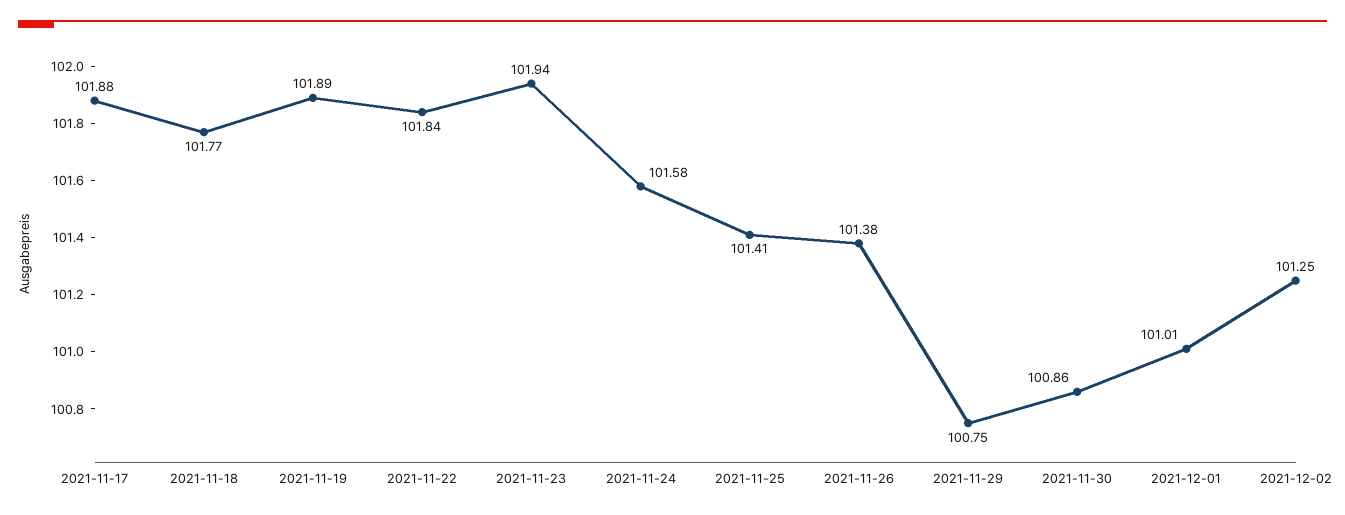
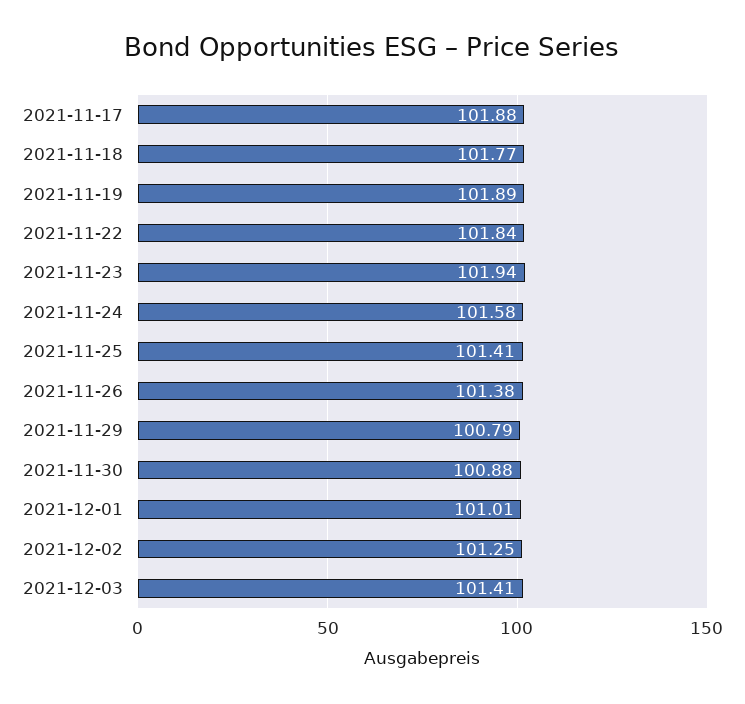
2021-11-29: 100.75 -> 100.79
2021-11-30: 100.86 -> 100.88
2021-12-03: none -> 101.41

